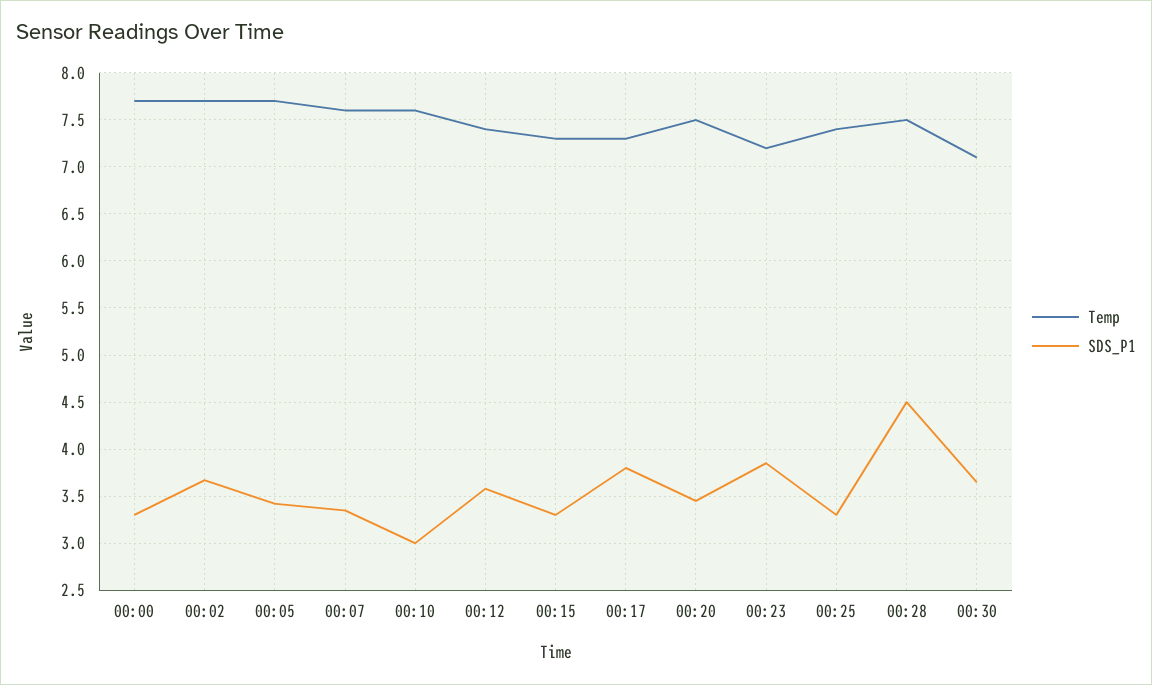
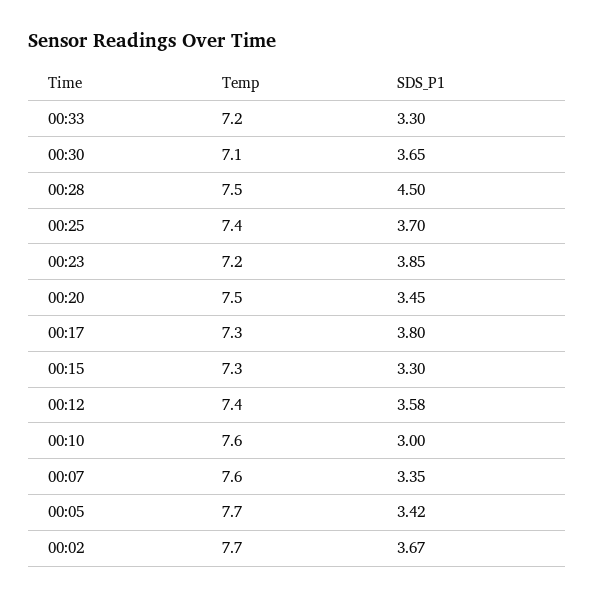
Temp, 00:00: 7.7 -> none
SDS_P1, 00:00: 3.3 -> none
SDS_P1, 00:25: 3.3 -> 3.7
Temp, 00:33: none -> 7.2
SDS_P1, 00:33: none -> 3.3

